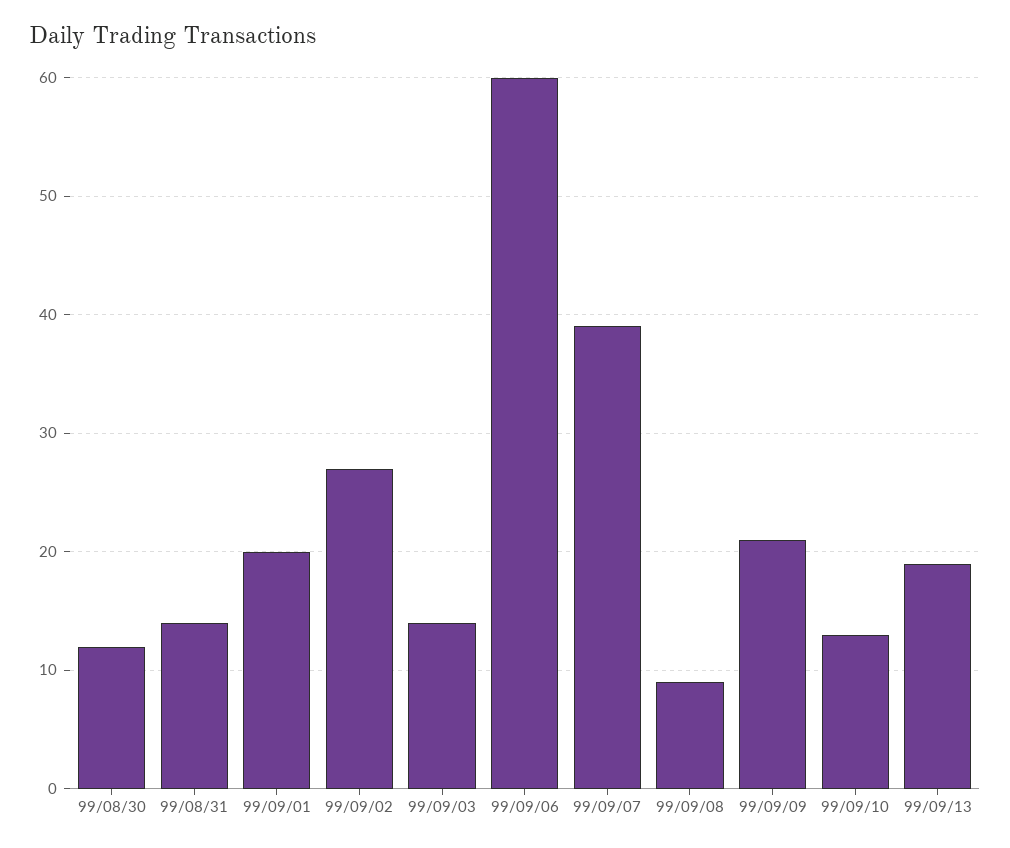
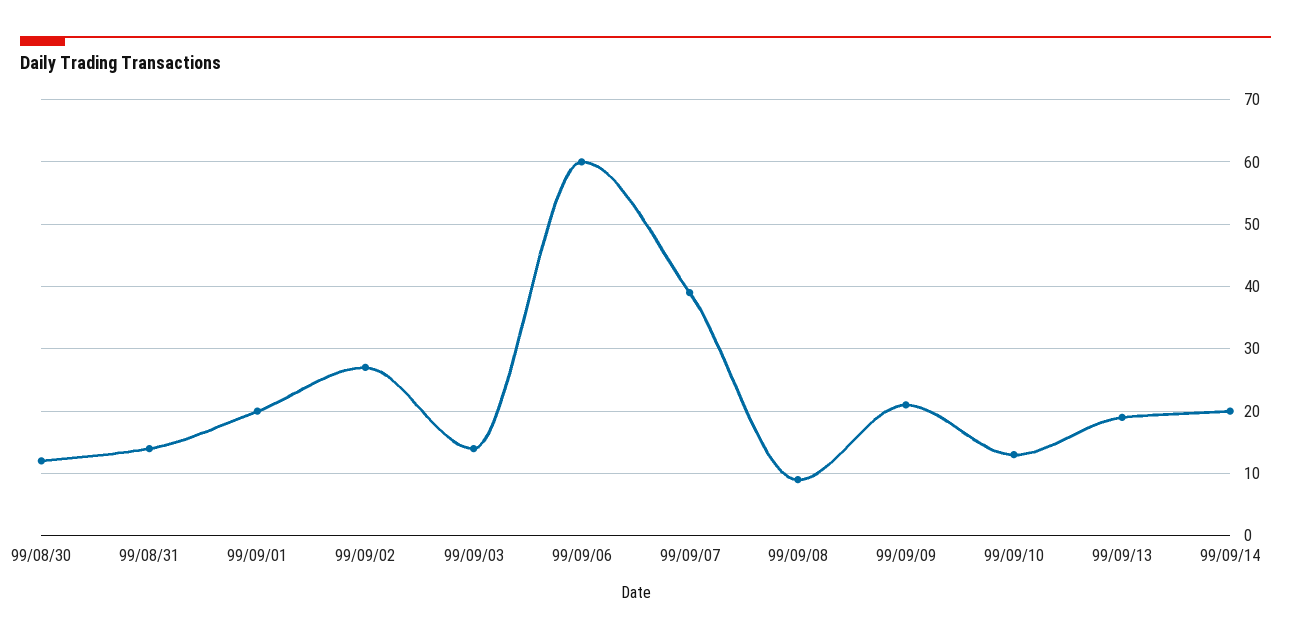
99/09/14: none -> 20

